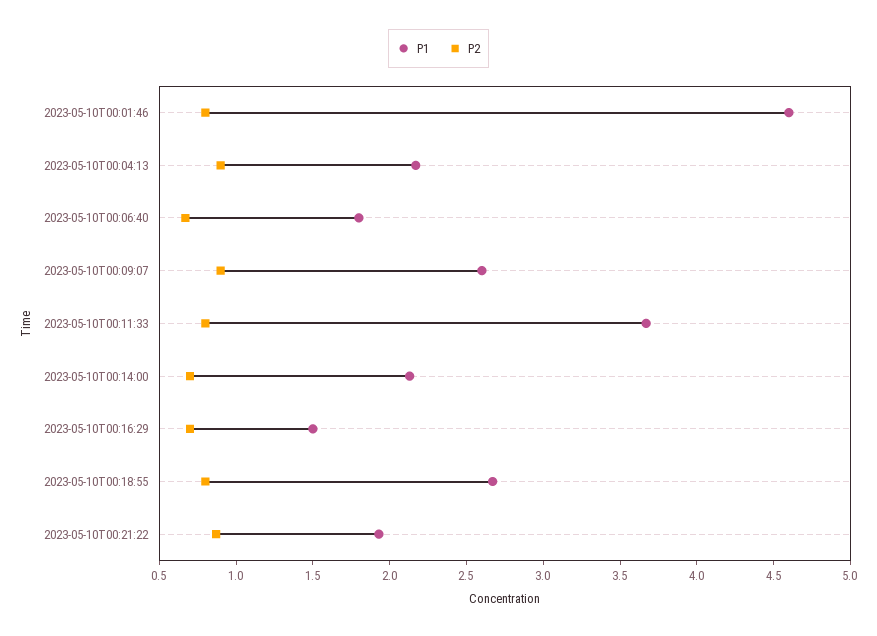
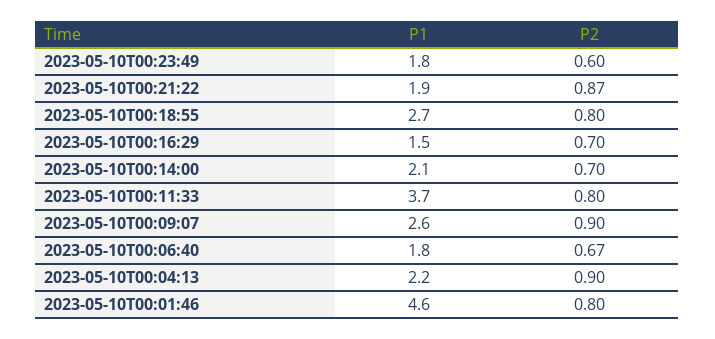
P1, 2023-05-10T00:23:49: none -> 1.8
P2, 2023-05-10T00:23:49: none -> 0.6

